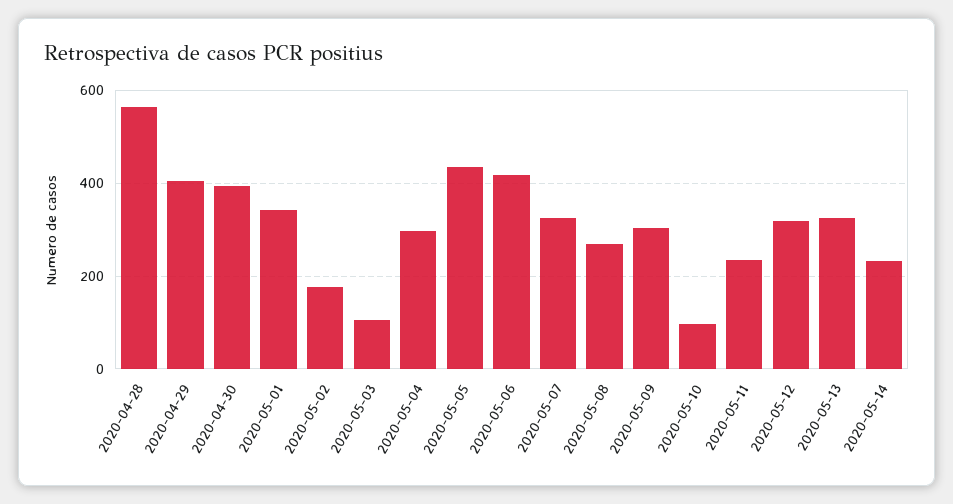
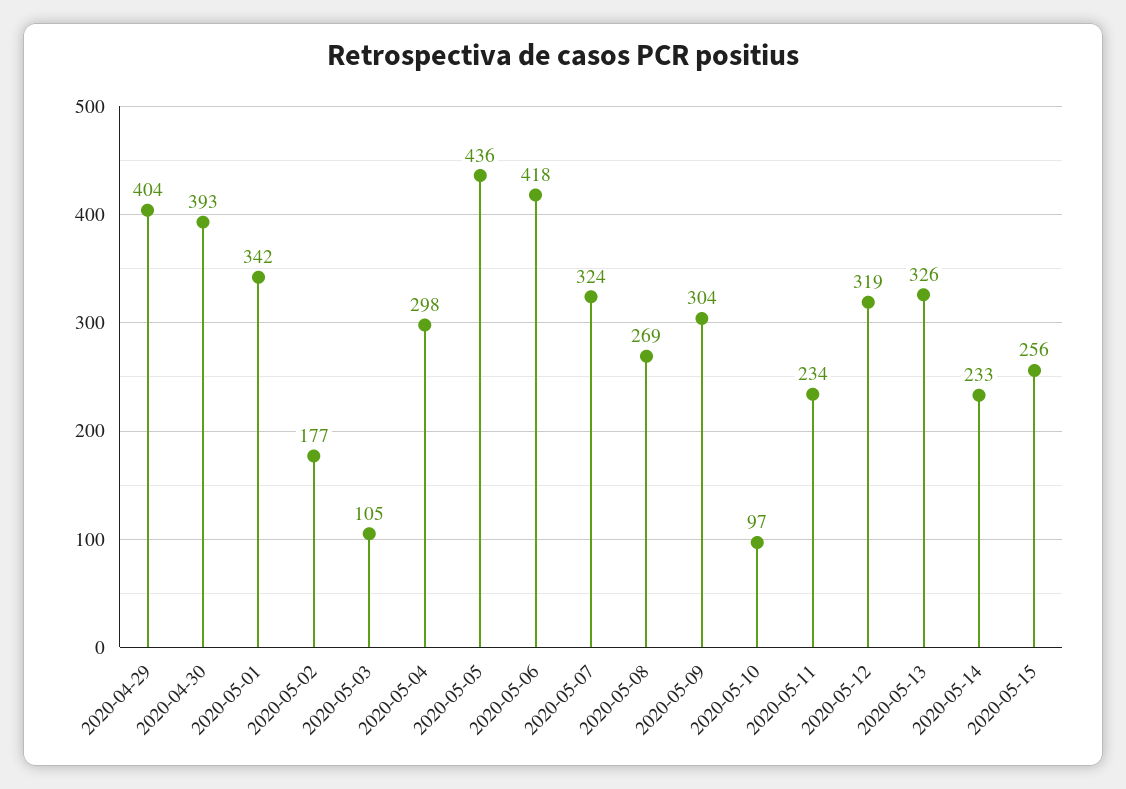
2020-04-28: 560 -> none
2020-05-15: none -> 256

